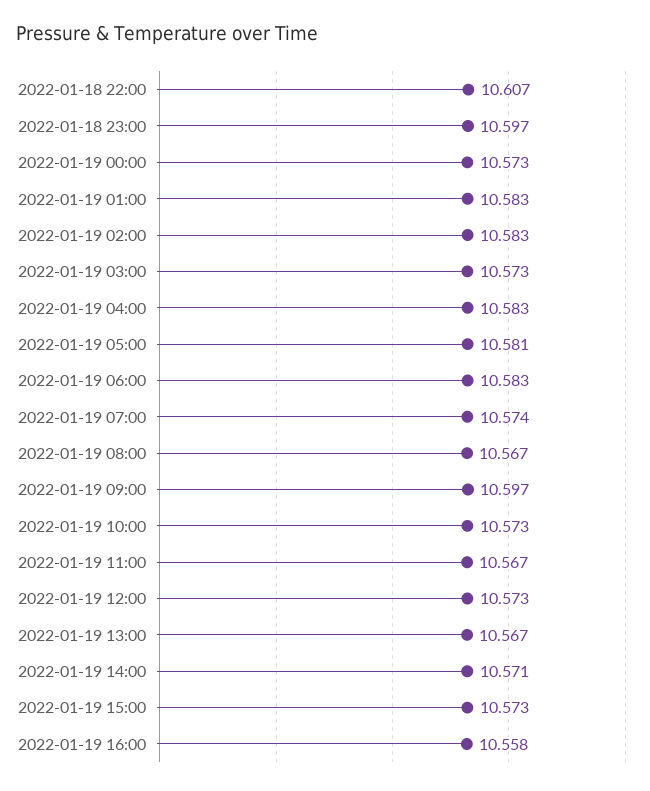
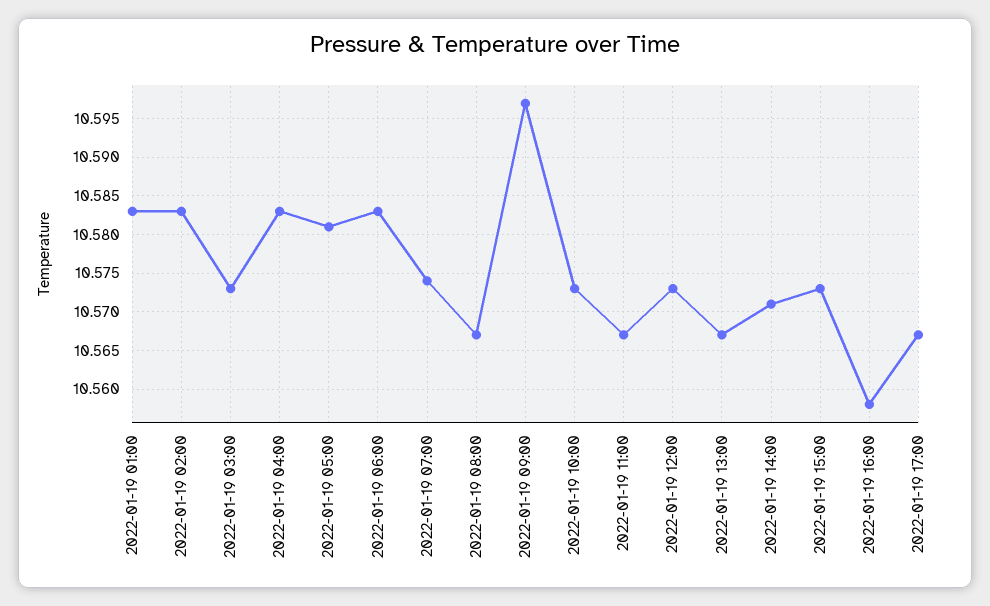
2022-01-18 22:00: 10.607 -> none
2022-01-18 23:00: 10.597 -> none
2022-01-19 00:00: 10.573 -> none
2022-01-19 17:00: none -> 10.567

